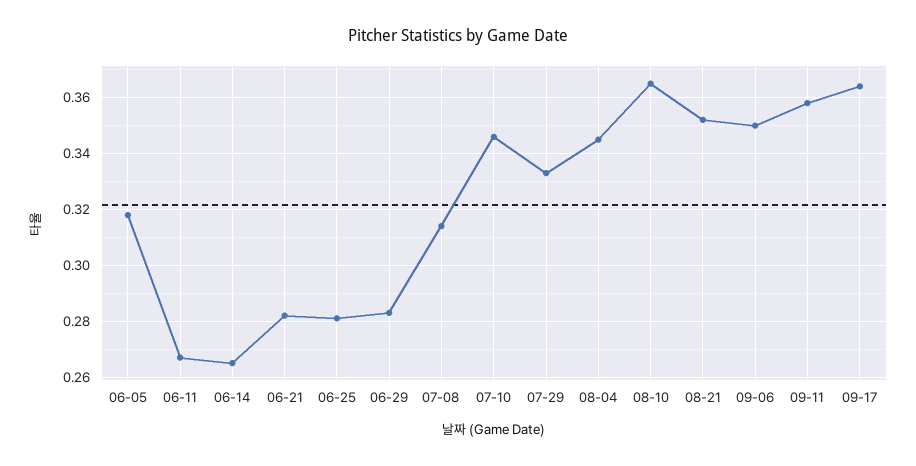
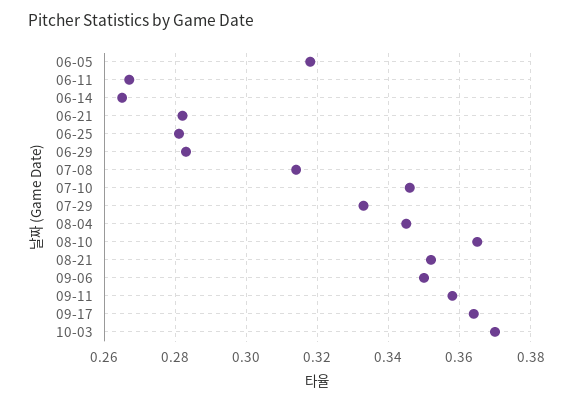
10-03: none -> 0.37

